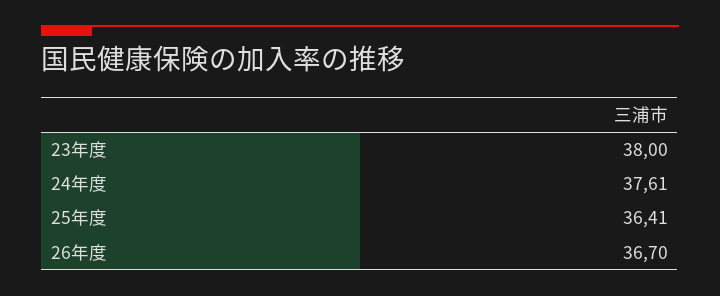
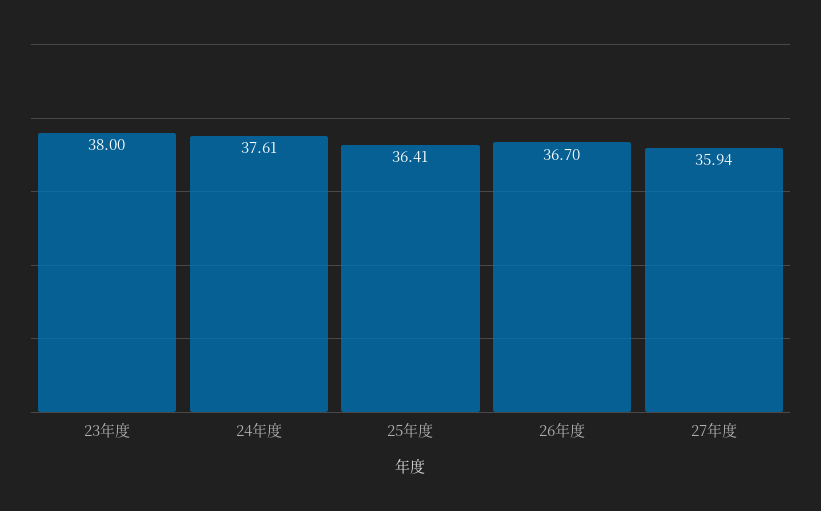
27年度: none -> 35.94

